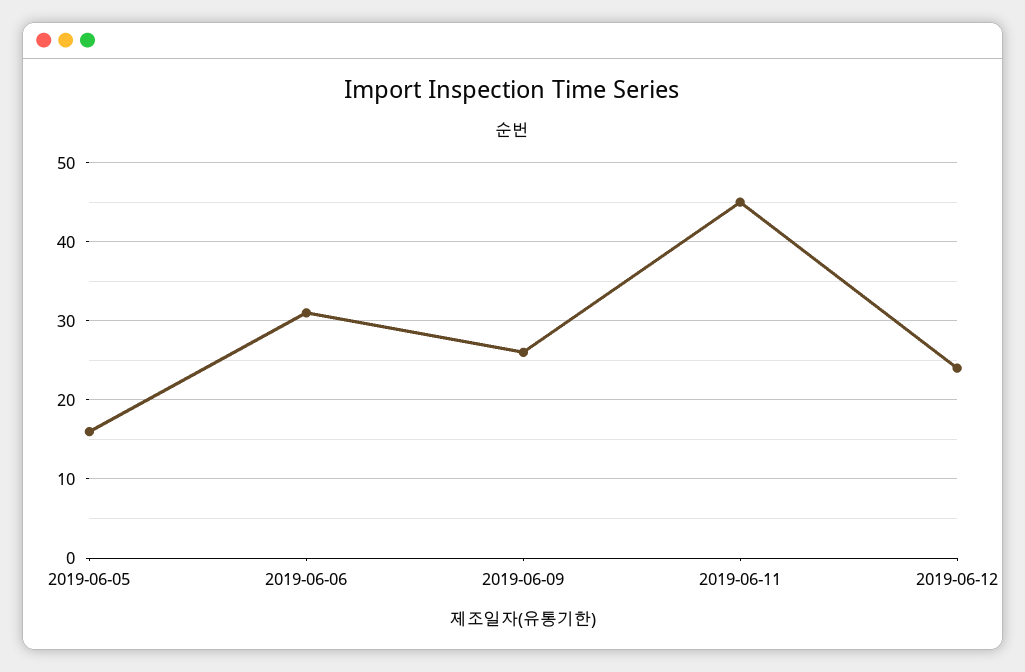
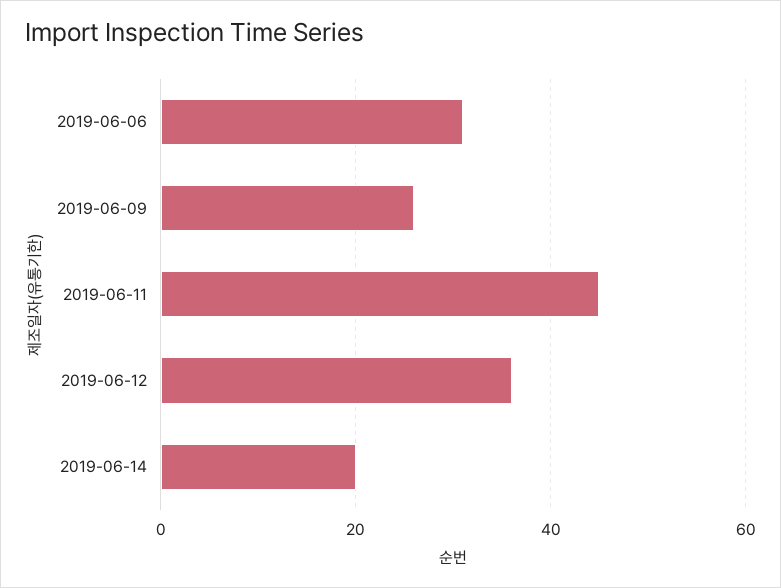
2019-06-05: 16 -> none
2019-06-12: 24 -> 35
2019-06-14: none -> 20

